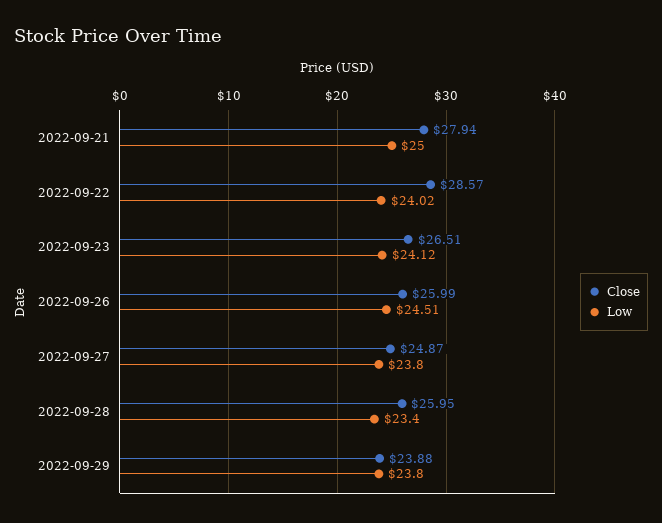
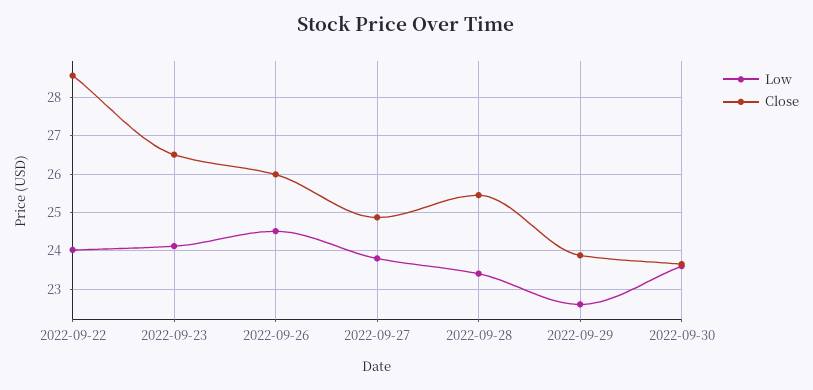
Close, 2022-09-21: 27.94 -> none
Low, 2022-09-21: 25 -> none
Close, 2022-09-28: 25.95 -> 25.4
Low, 2022-09-29: 23.8 -> 22.6
Low, 2022-09-30: none -> 23.6
Close, 2022-09-30: none -> 23.6

